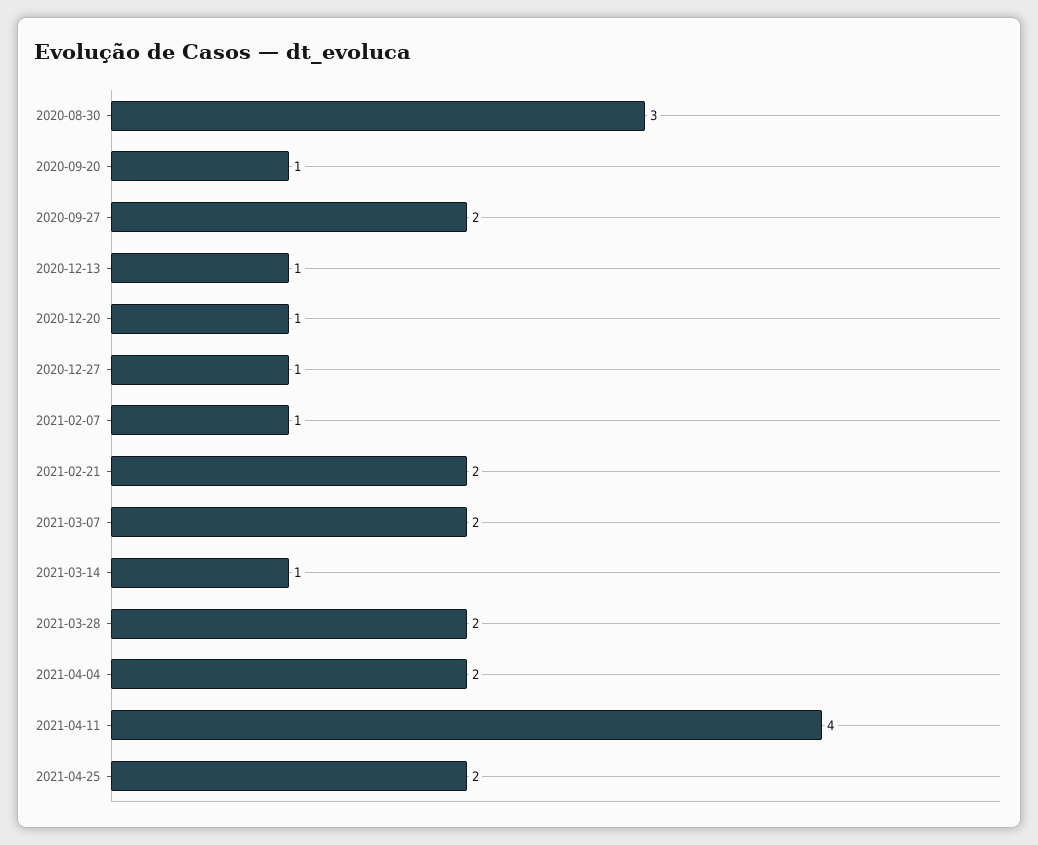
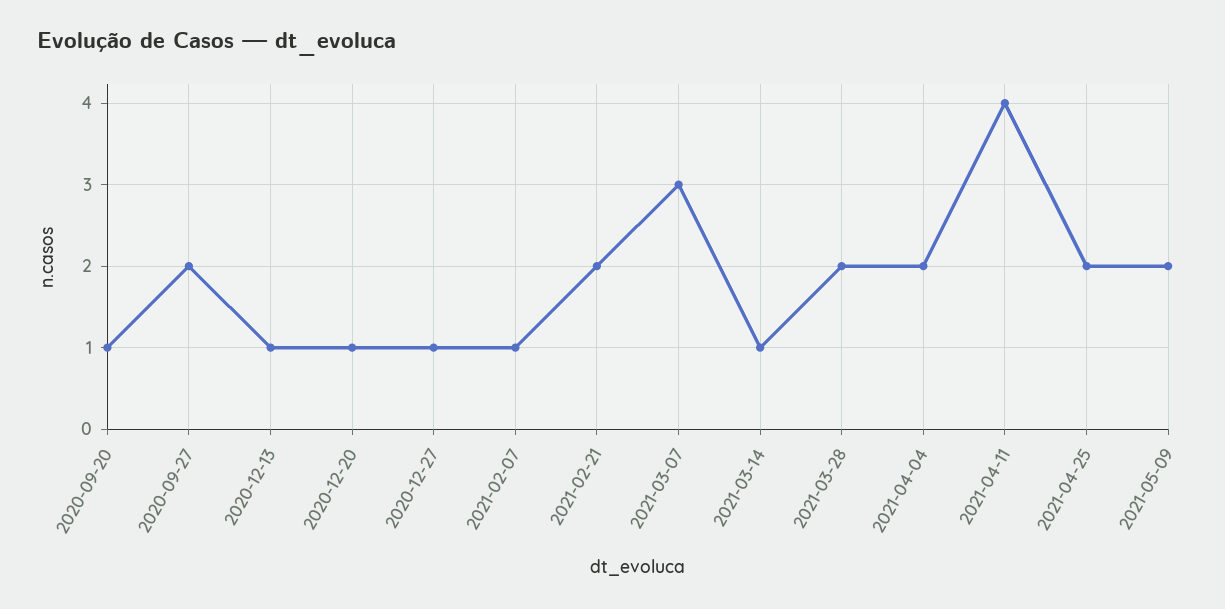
2020-08-30: 3 -> none
2021-03-07: 2 -> 3
2021-05-09: none -> 2

